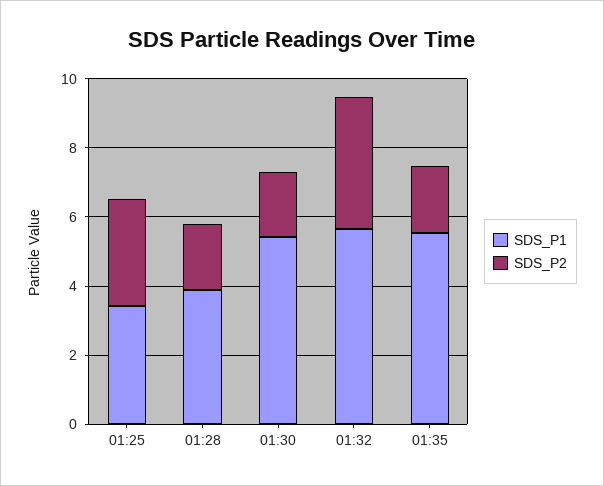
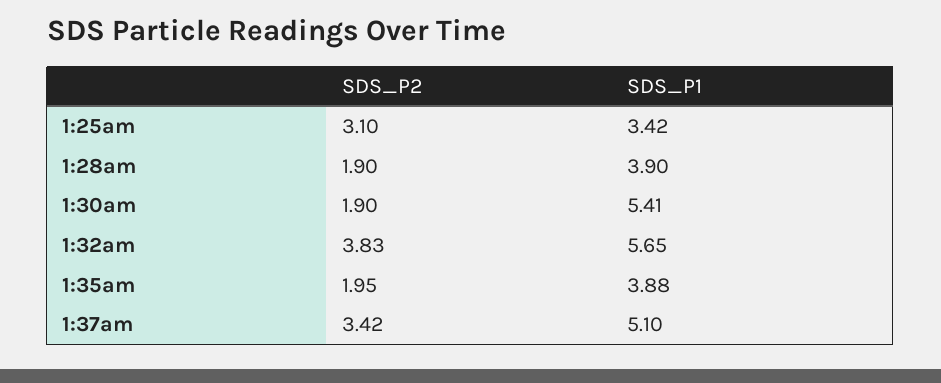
SDS_P1, 01:35: 5.5 -> 3.88
SDS_P2, 1:37am: none -> 3.42
SDS_P1, 1:37am: none -> 5.1

